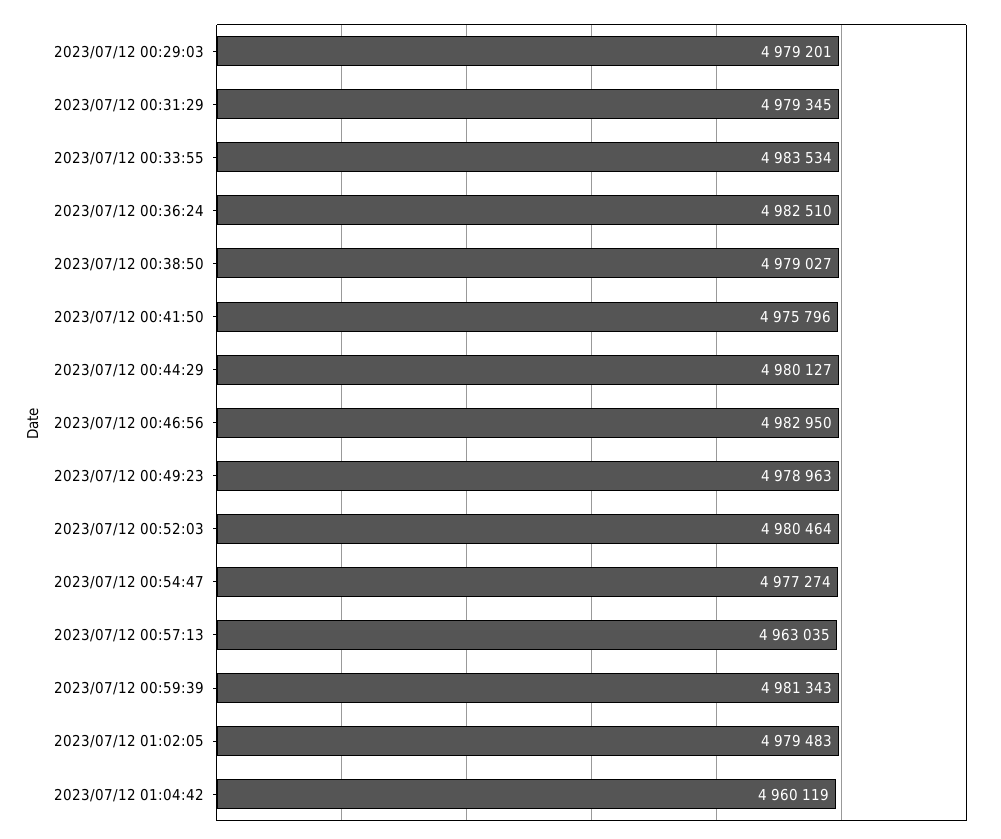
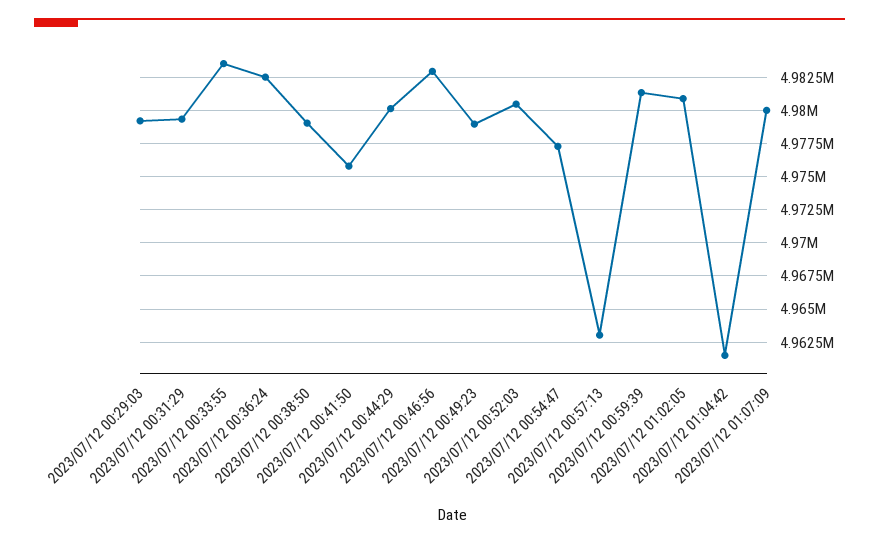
2023/07/12 01:02:05: 4979483 -> 4981000
2023/07/12 01:04:42: 4960119 -> 4961500
2023/07/12 01:07:09: none -> 4980000

